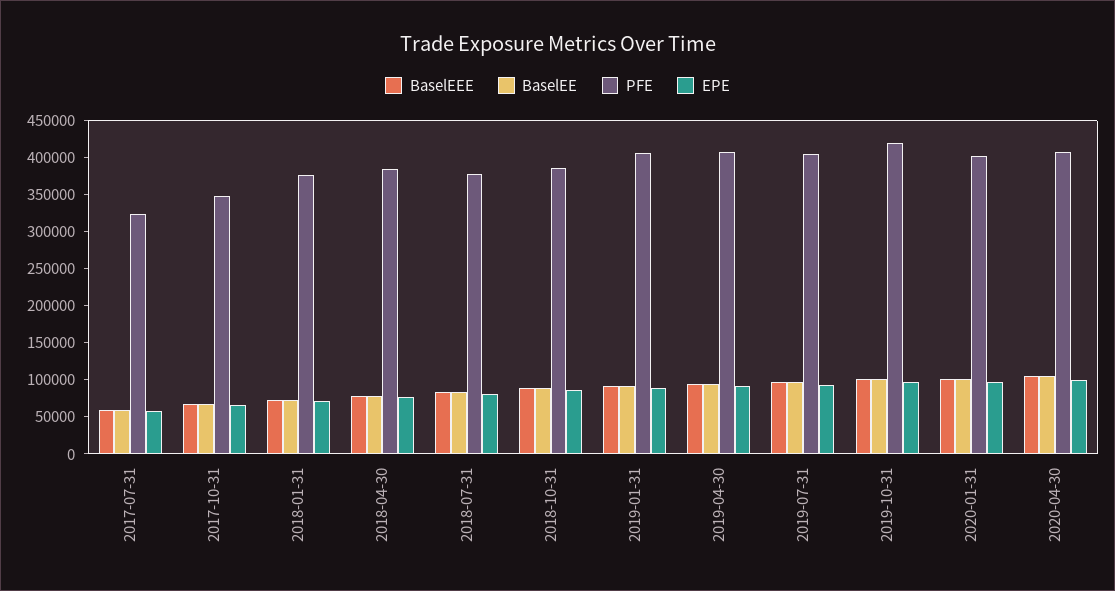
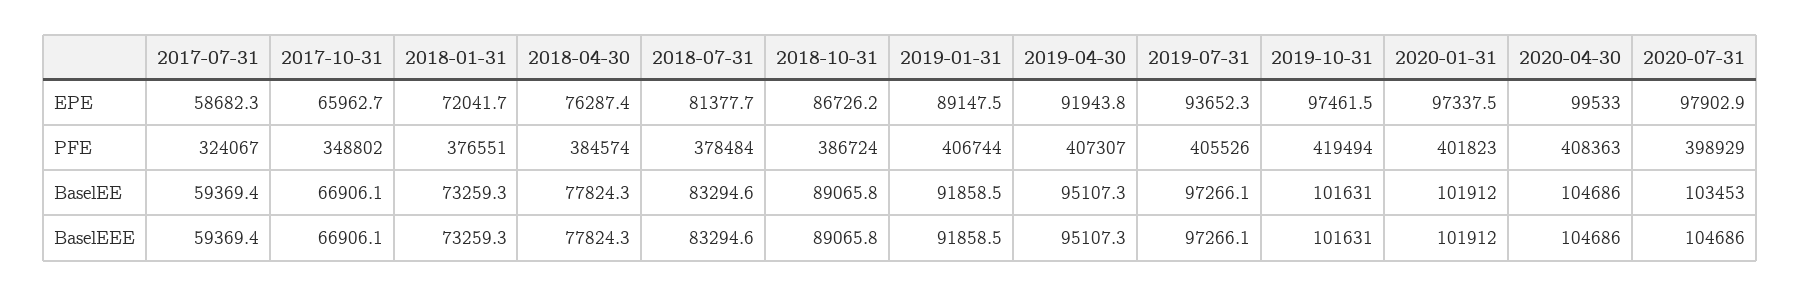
EPE, 2020-07-31: none -> 97902.9
PFE, 2020-07-31: none -> 398929
BaselEE, 2020-07-31: none -> 103453
BaselEEE, 2020-07-31: none -> 104686

